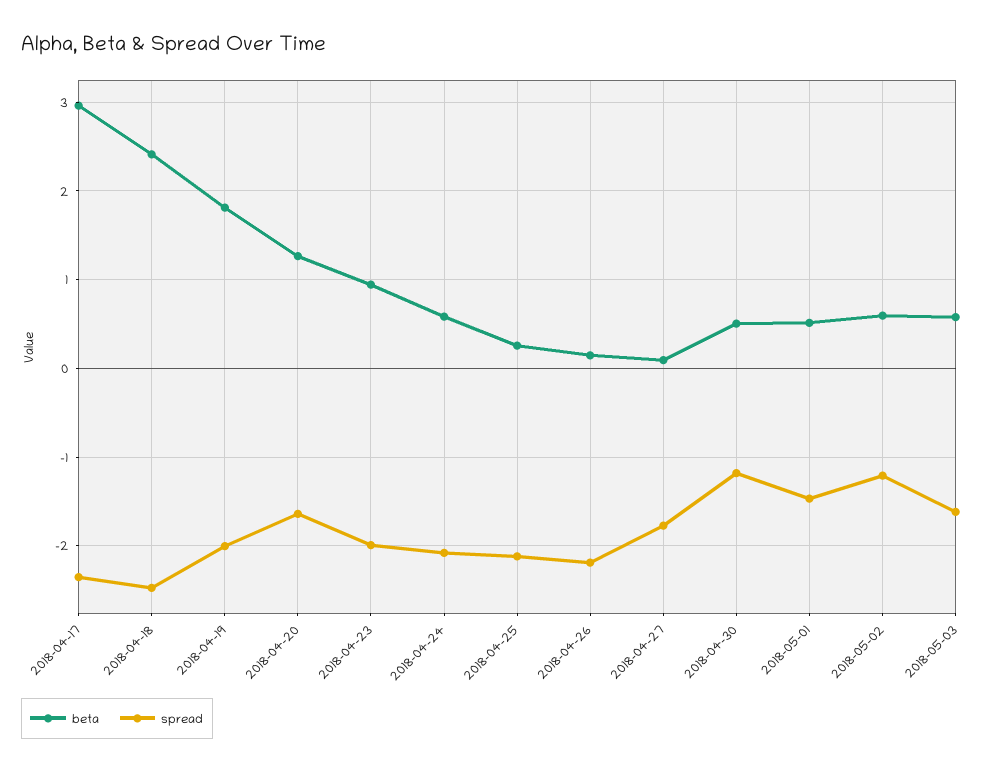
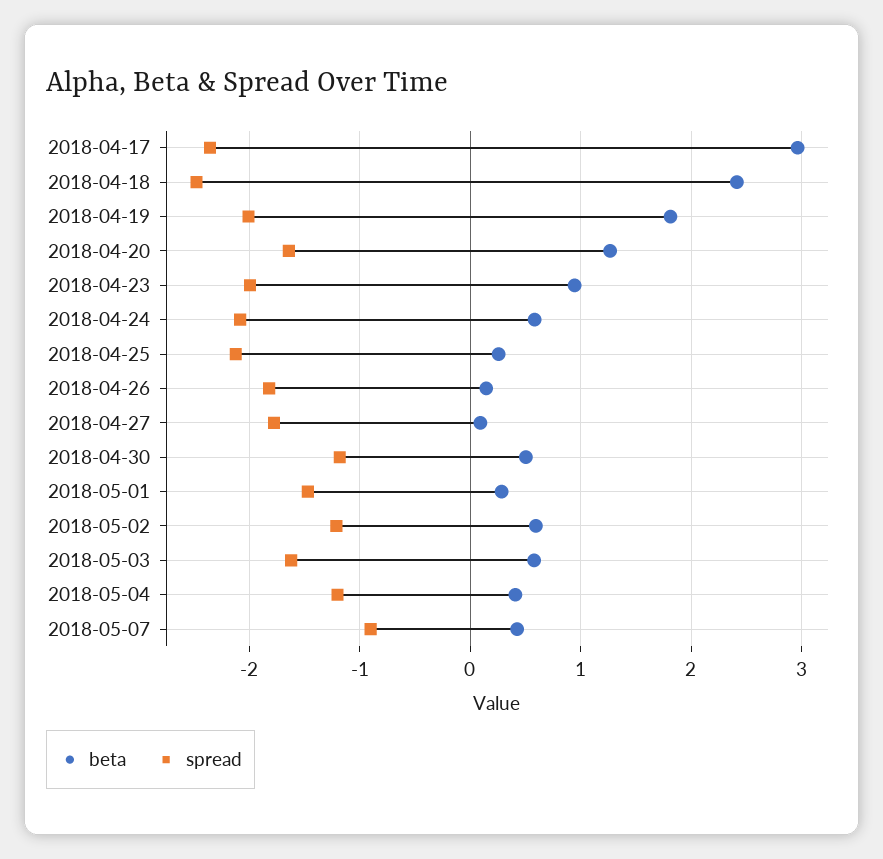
spread, 2018-04-26: -2.2 -> -1.8
beta, 2018-05-01: 0.5 -> 0.3
beta, 2018-05-04: none -> 0.4
spread, 2018-05-04: none -> -1.2
beta, 2018-05-07: none -> 0.4
spread, 2018-05-07: none -> -0.9

